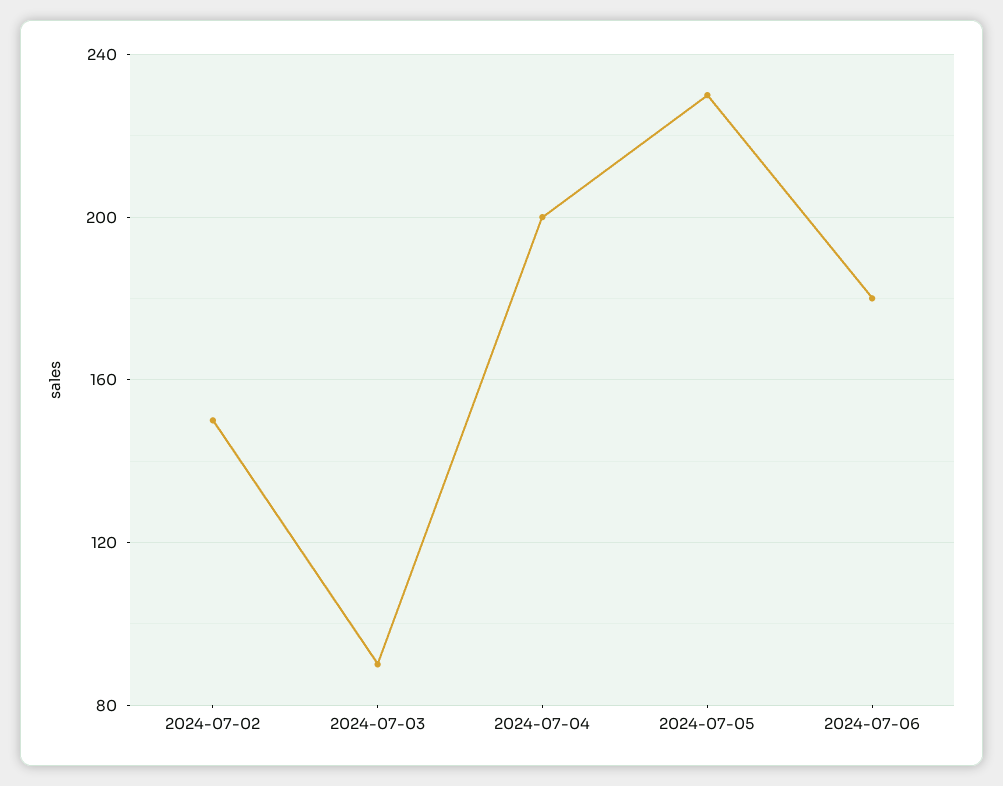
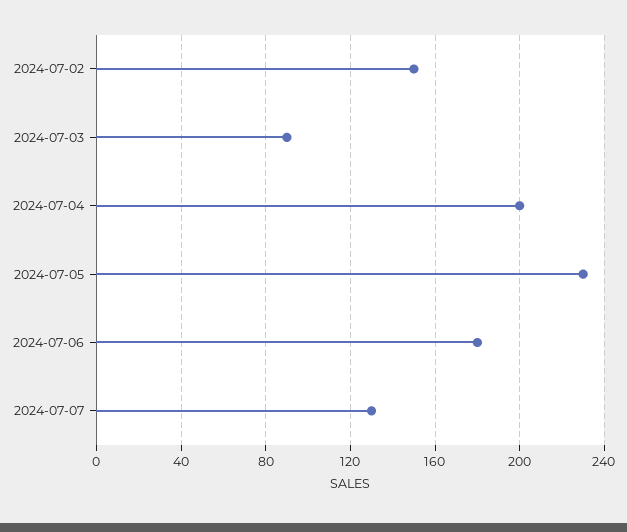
2024-07-07: none -> 130

